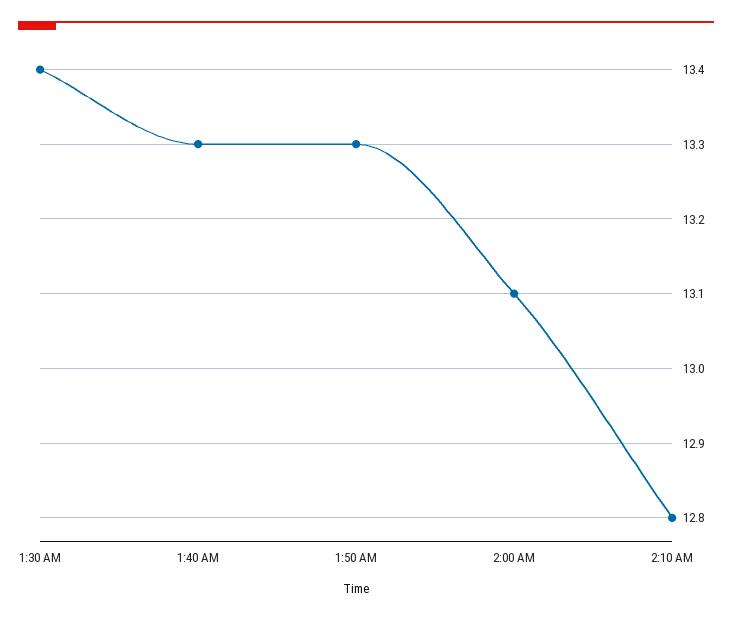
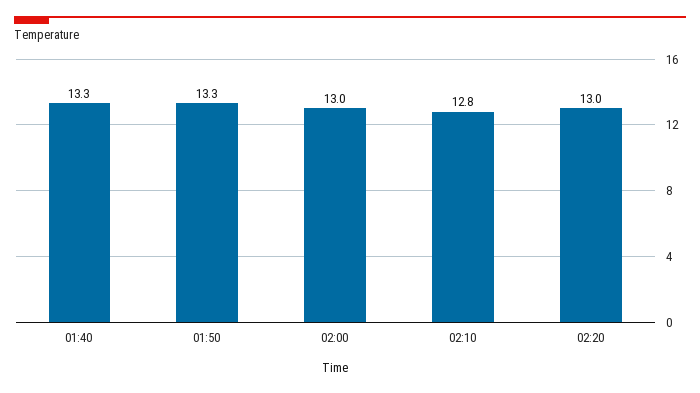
1:30 AM: 13.4 -> none
2:00 AM: 13.1 -> 13
02:20: none -> 13

